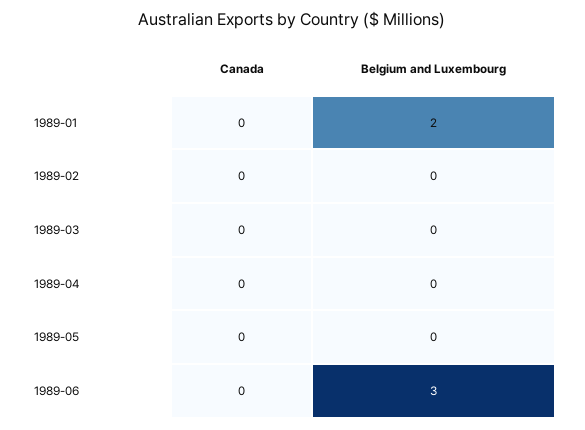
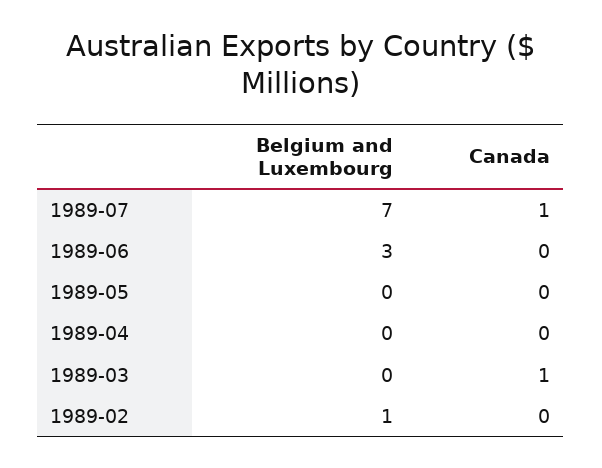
Canada, 1989-01: 0 -> none
Belgium and Luxembourg, 1989-01: 2 -> none
Belgium and Luxembourg, 1989-02: 0 -> 1
Canada, 1989-03: 0 -> 1
Belgium and Luxembourg, 1989-07: none -> 7
Canada, 1989-07: none -> 1

